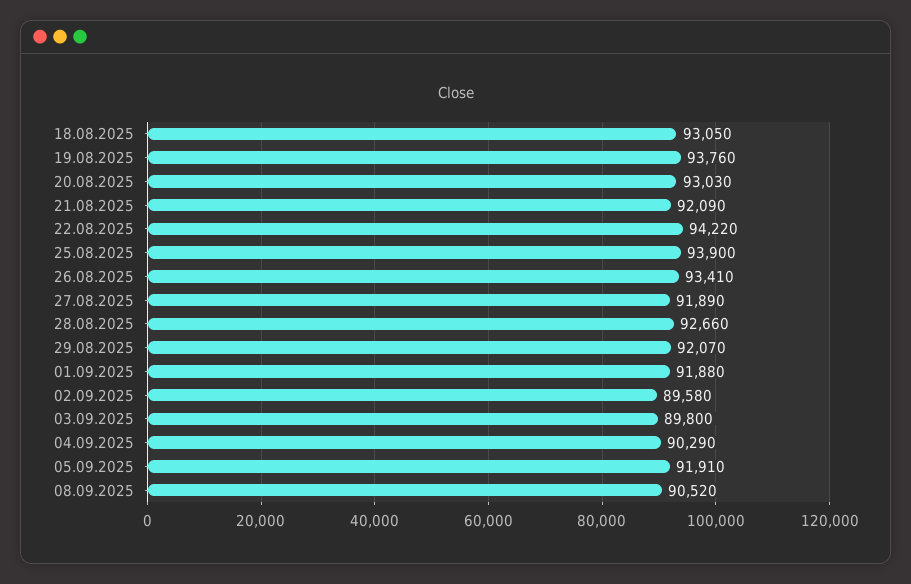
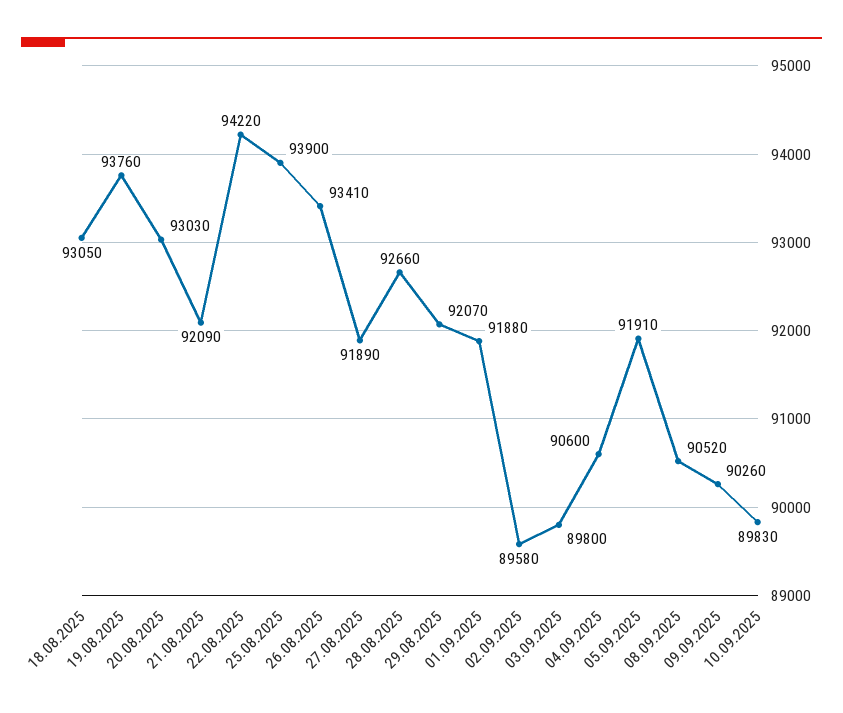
04.09.2025: 90290 -> 90600
09.09.2025: none -> 90260
10.09.2025: none -> 89830

